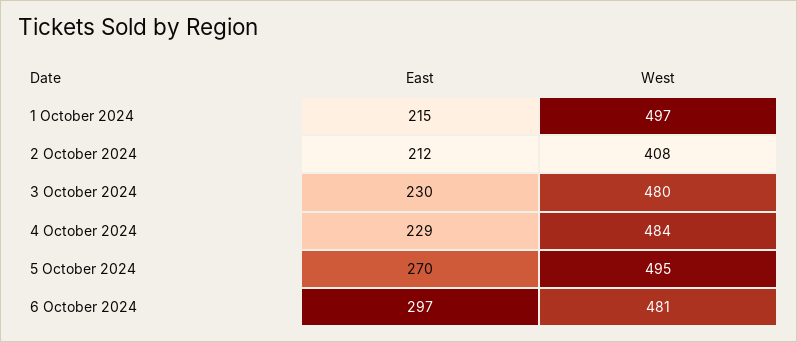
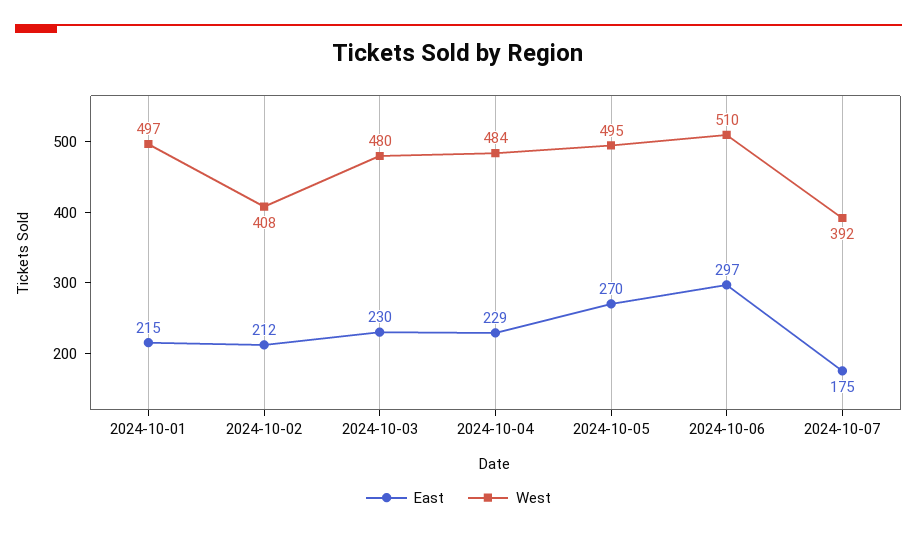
West, 6 October 2024: 481 -> 510
East, 2024-10-07: none -> 175
West, 2024-10-07: none -> 392

